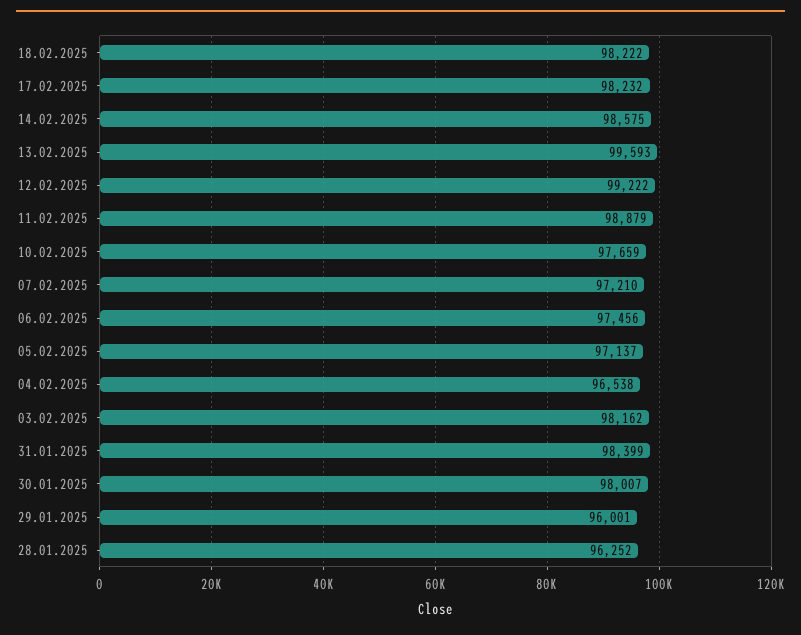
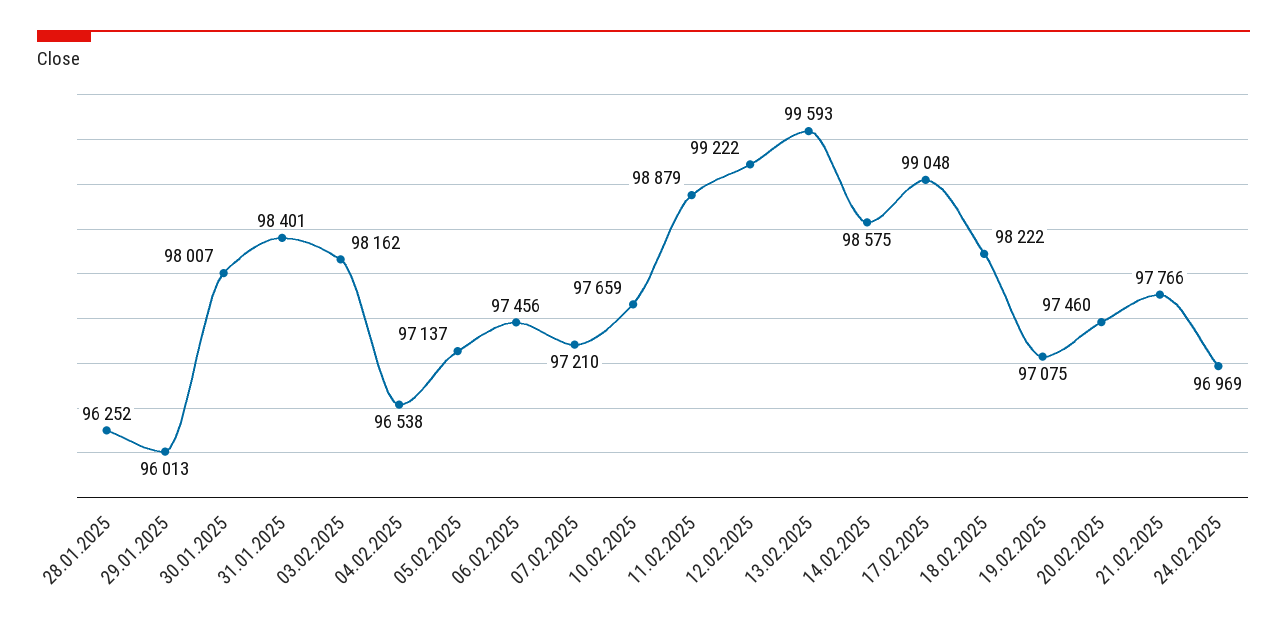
17.02.2025: 98232 -> 99048
31.01.2025: 98399 -> 98401
29.01.2025: 96001 -> 96013
19.02.2025: none -> 97075
20.02.2025: none -> 97460
21.02.2025: none -> 97766
24.02.2025: none -> 96969

